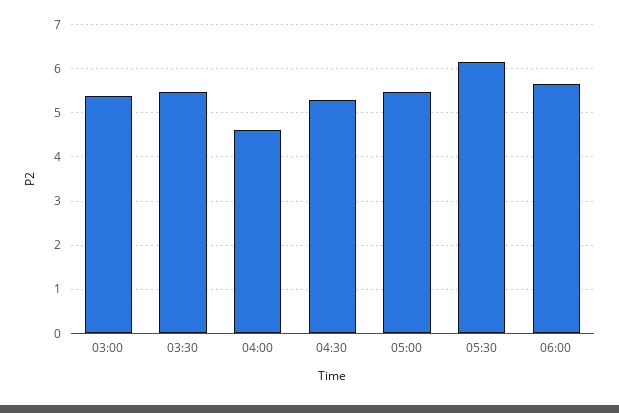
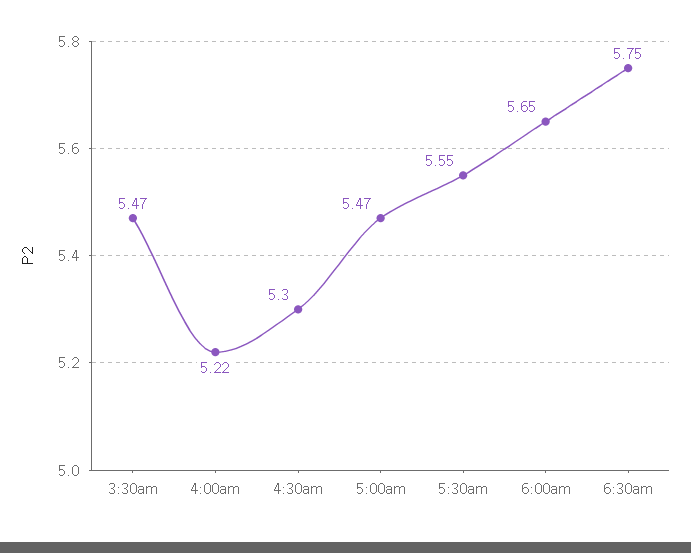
03:00: 5.4 -> none
04:00: 4.6 -> 5.22
05:30: 6.2 -> 5.55
6:30am: none -> 5.75

